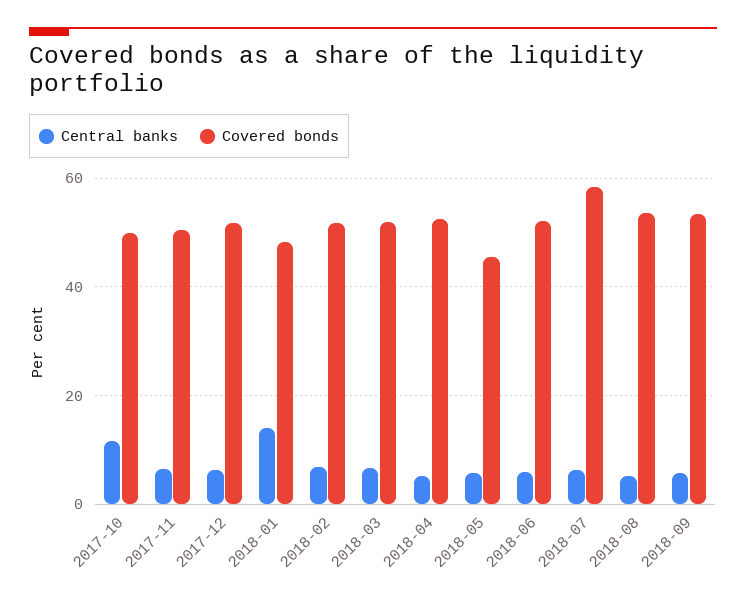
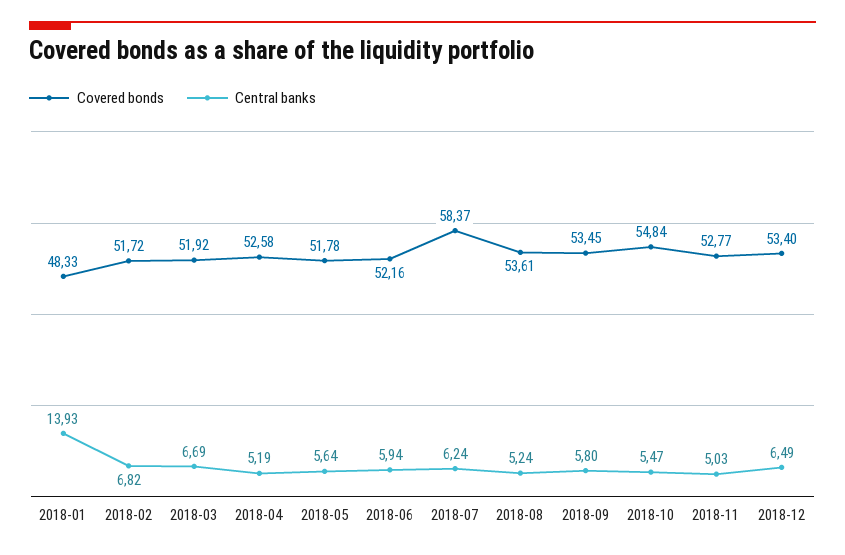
Central banks, 2017-10: 12 -> none
Covered bonds, 2017-10: 50 -> none
Central banks, 2017-11: 6 -> none
Covered bonds, 2017-11: 50 -> none
Central banks, 2017-12: 6 -> none
Covered bonds, 2017-12: 52 -> none
Covered bonds, 2018-05: 46 -> 51.78
Covered bonds, 2018-10: none -> 54.84
Central banks, 2018-10: none -> 5.47
Covered bonds, 2018-11: none -> 52.77
Central banks, 2018-11: none -> 5.03
Covered bonds, 2018-12: none -> 53.4
Central banks, 2018-12: none -> 6.49

